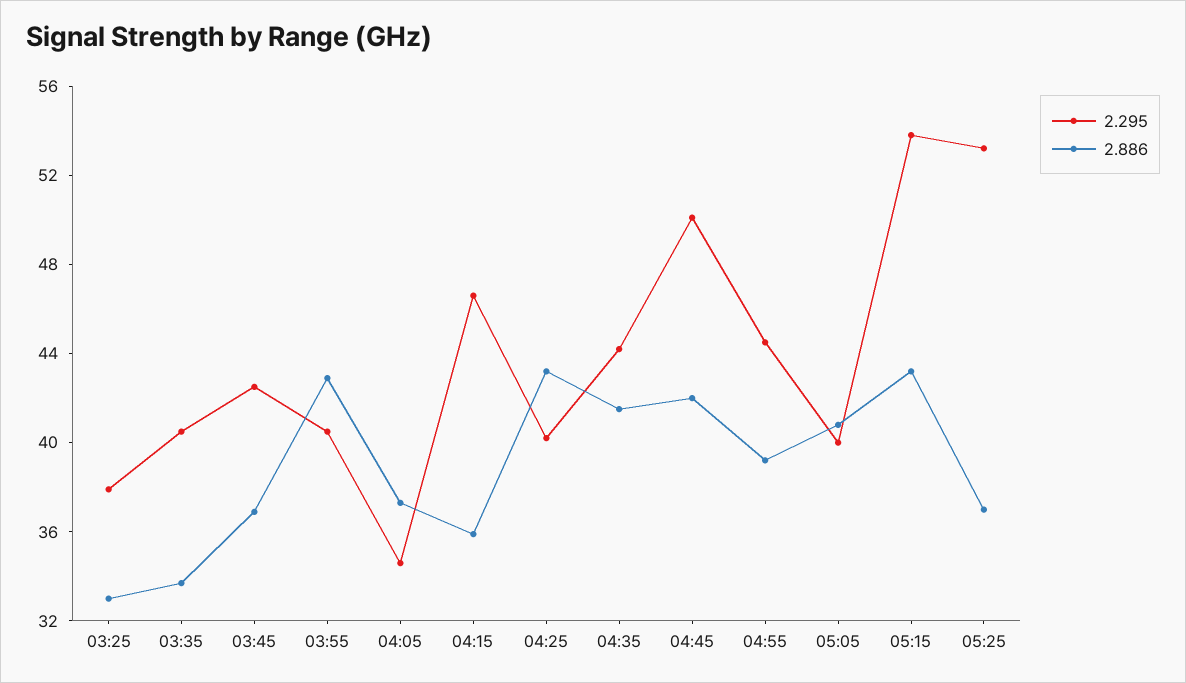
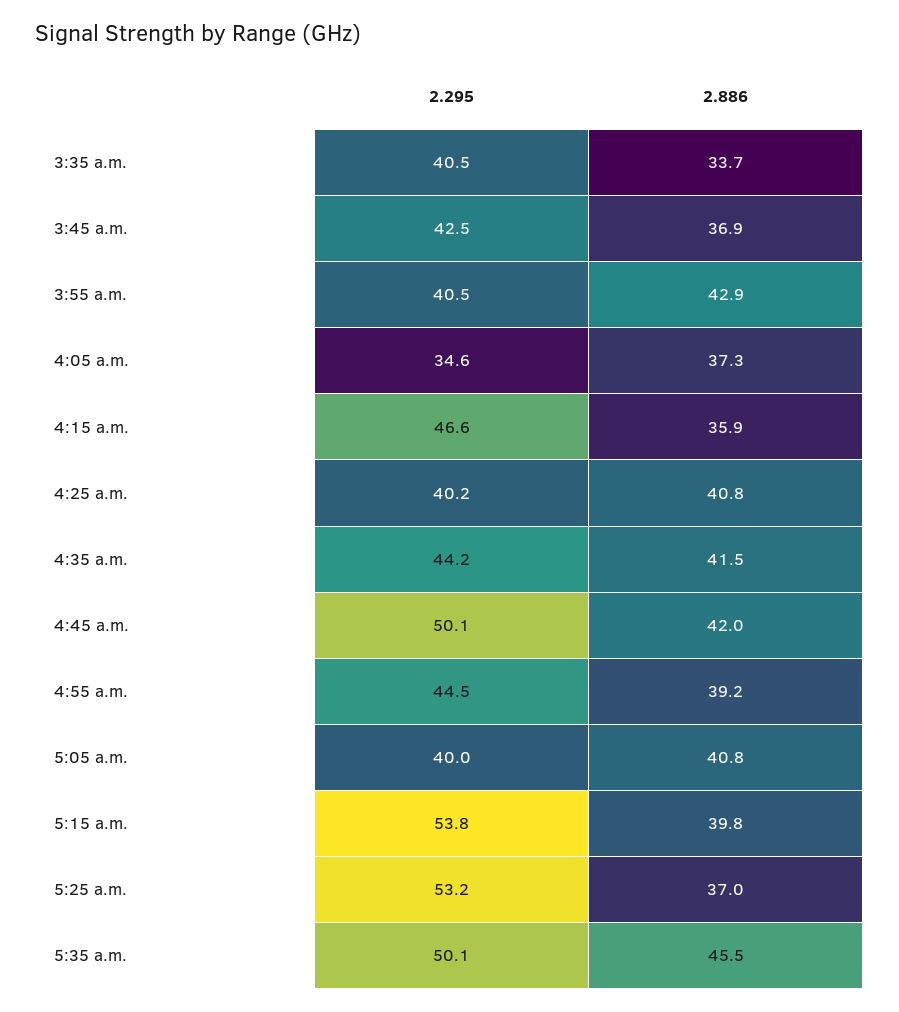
2.295, 03:25: 38 -> none
2.886, 03:25: 33 -> none
2.886, 04:25: 43 -> 40.8
2.886, 05:15: 43 -> 39.8
2.295, 5:35 a.m.: none -> 50.1
2.886, 5:35 a.m.: none -> 45.5

